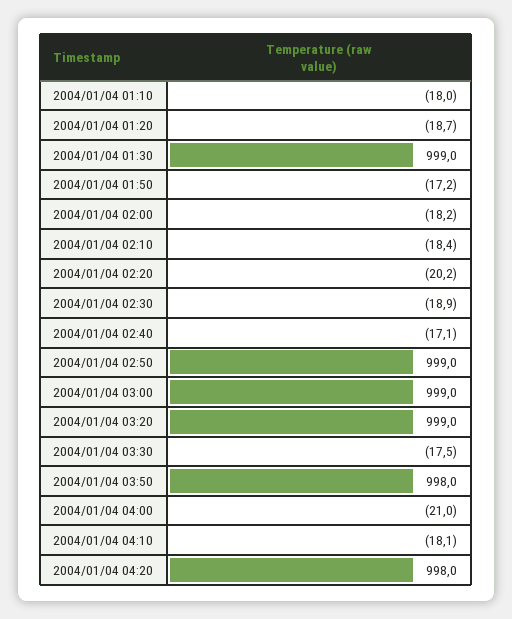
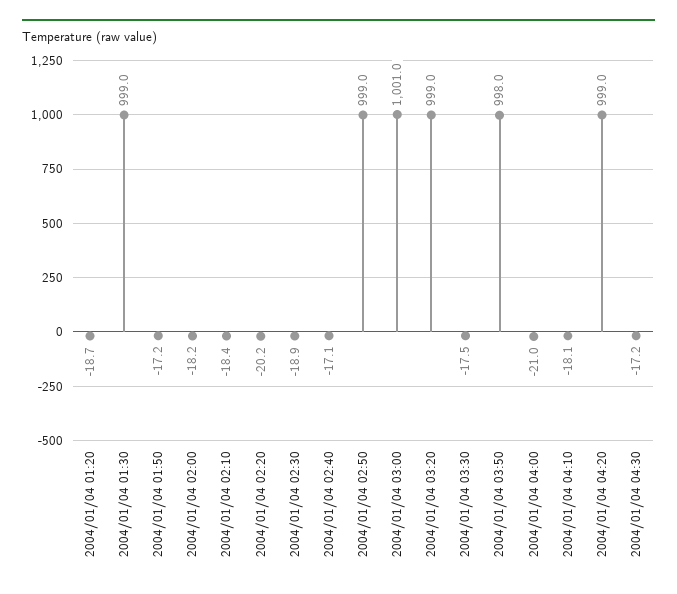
2004/01/04 01:10: -18 -> none
2004/01/04 03:00: 999 -> 1001
2004/01/04 04:20: 998 -> 999
2004/01/04 04:30: none -> -17.2

